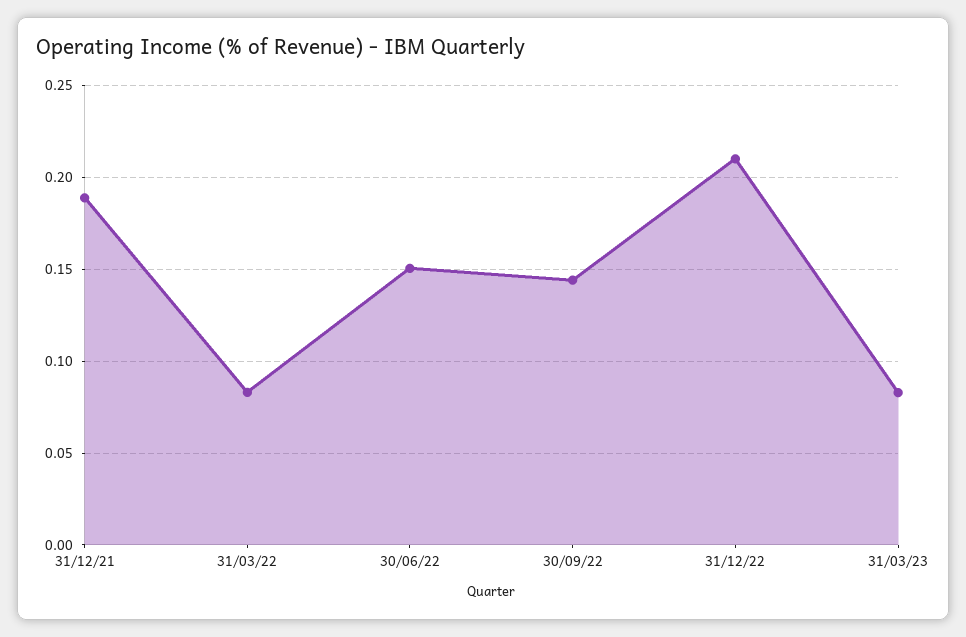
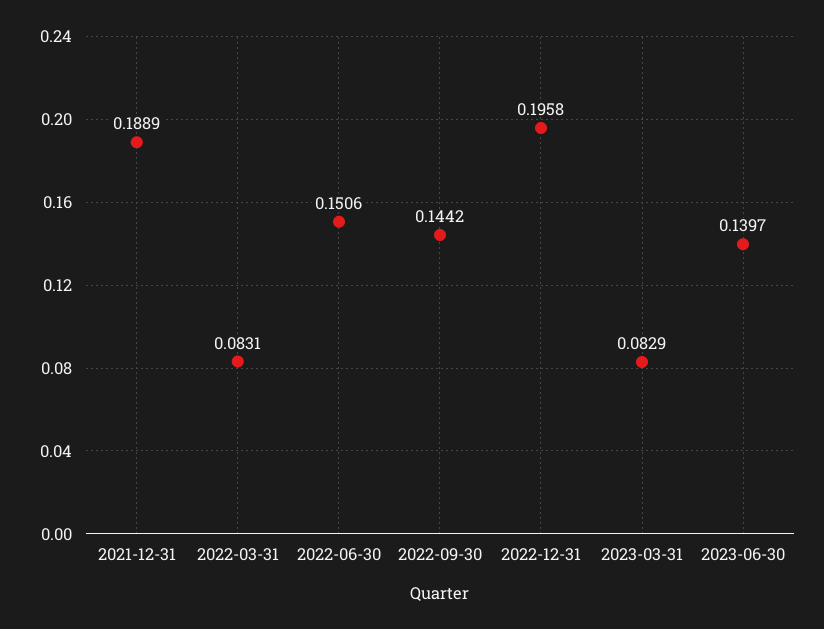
31/12/22: 0.21 -> 0.1958
2023-06-30: none -> 0.1397

